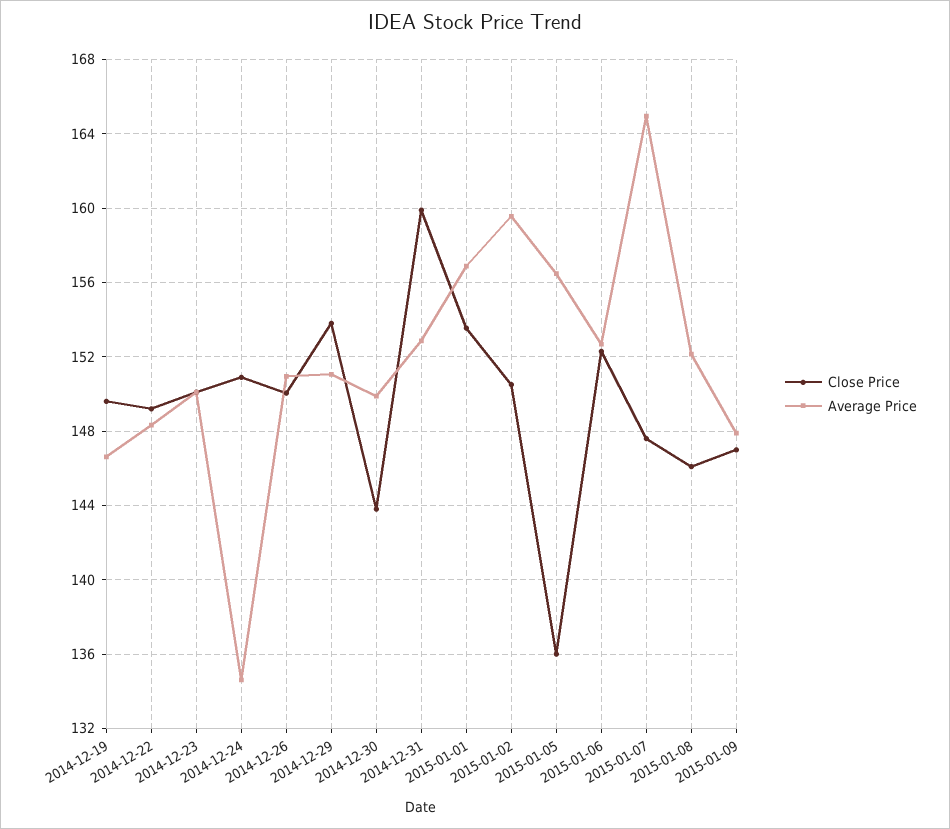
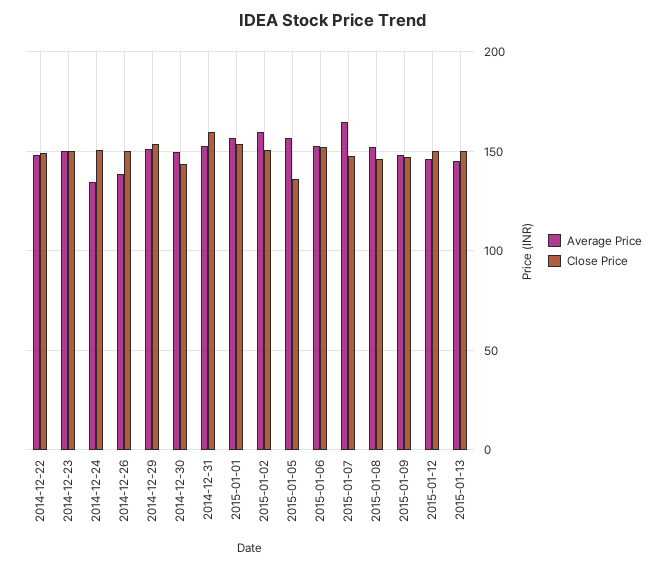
Close Price, 2014-12-19: 149.5 -> none
Average Price, 2014-12-19: 146.5 -> none
Average Price, 2014-12-26: 151 -> 140
Average Price, 2015-01-12: none -> 145
Close Price, 2015-01-12: none -> 150
Average Price, 2015-01-13: none -> 145
Close Price, 2015-01-13: none -> 150

